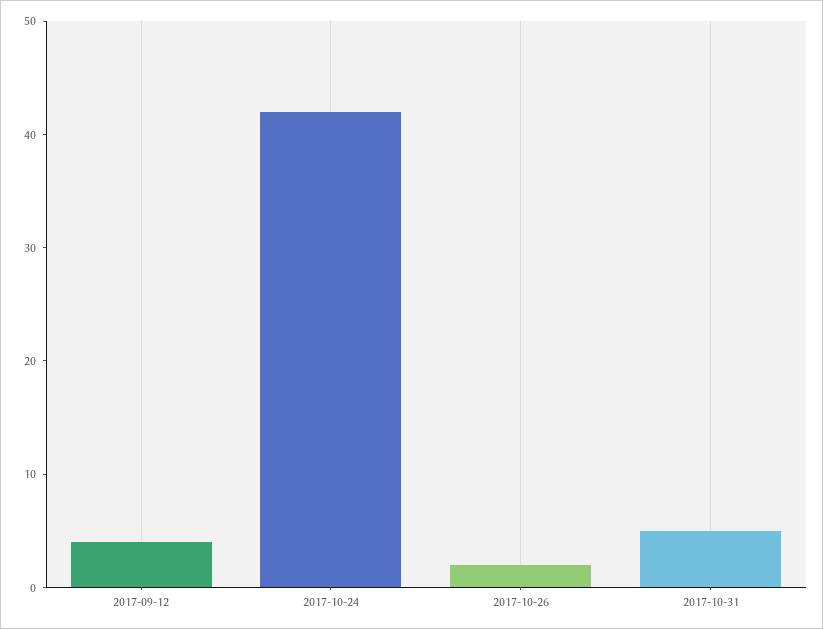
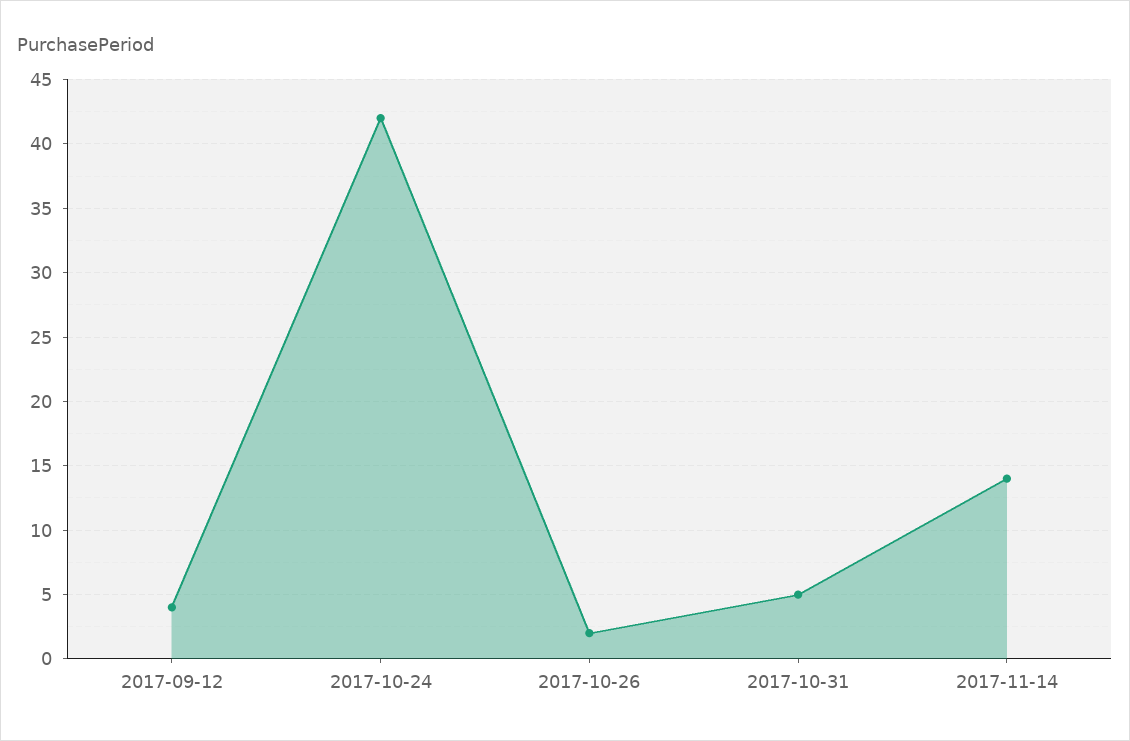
2017-11-14: none -> 14

